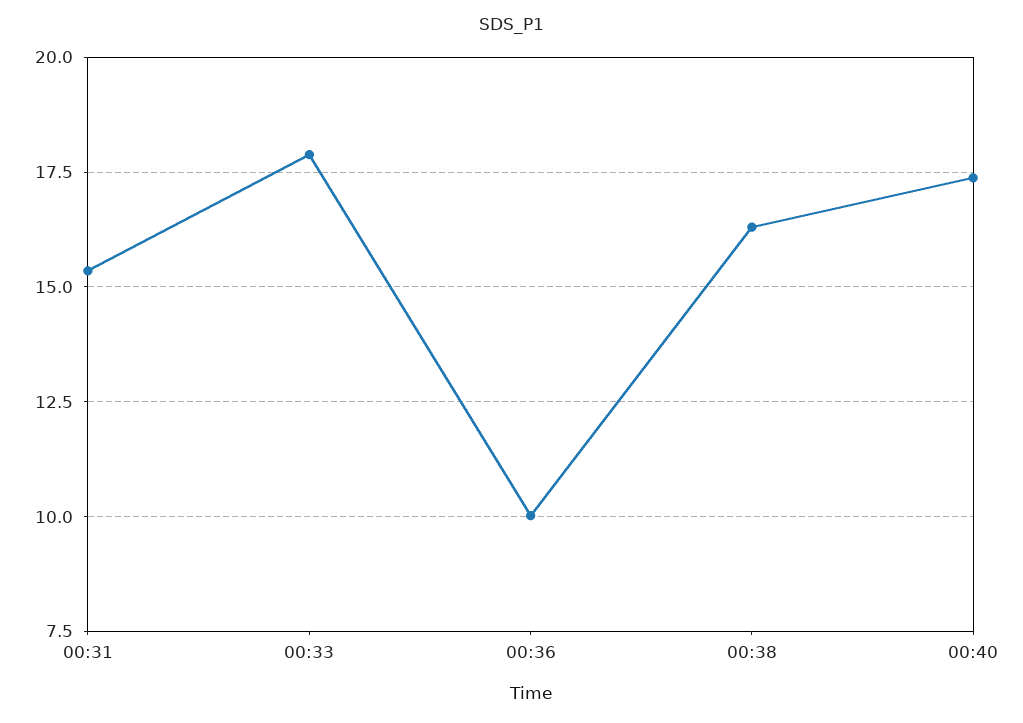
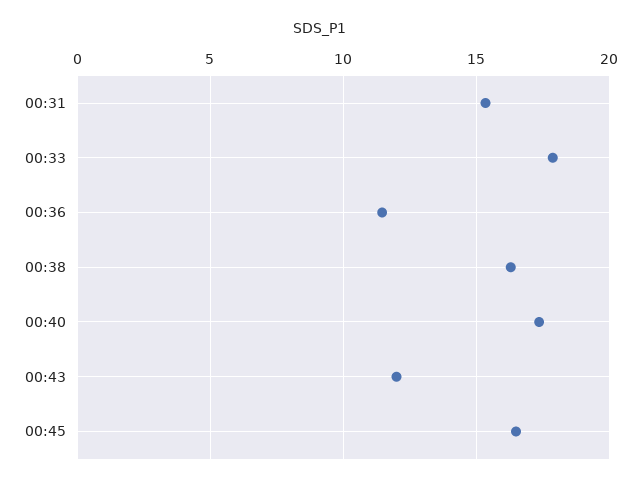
00:36: 10 -> 11.5
00:43: none -> 12
00:45: none -> 16.5

